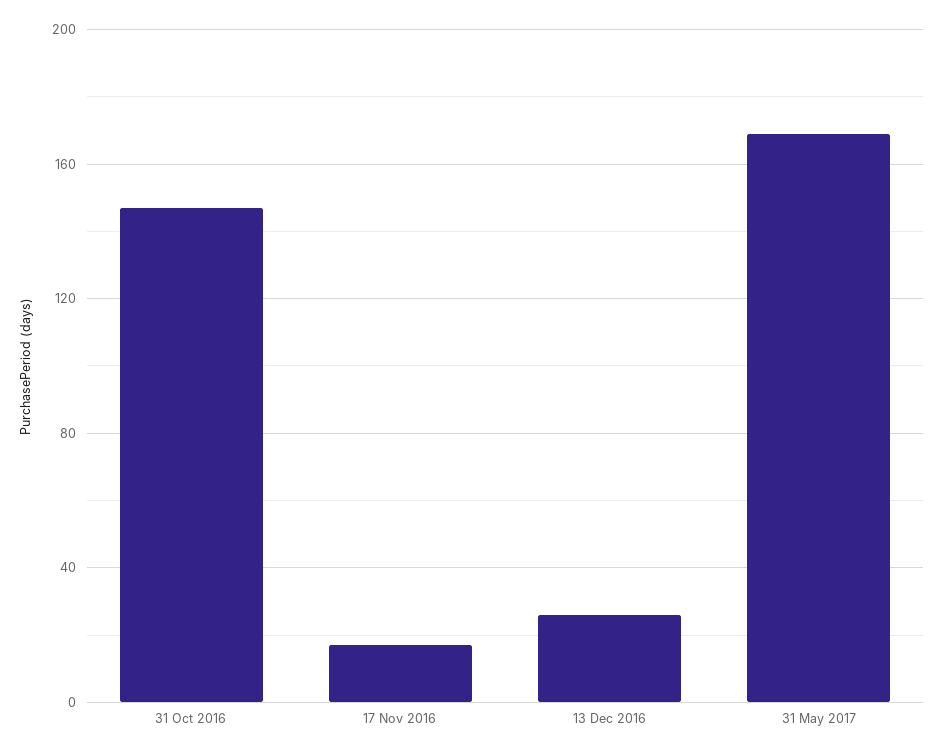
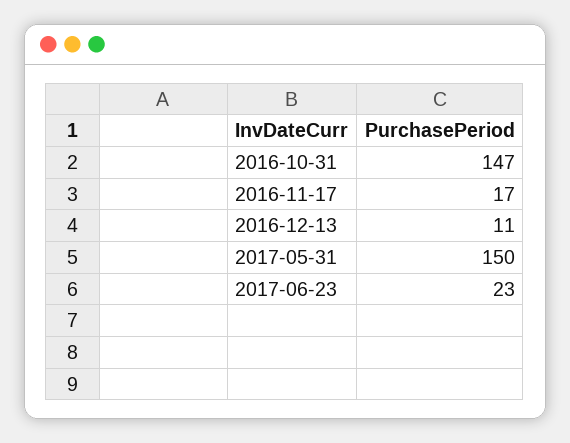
13 Dec 2016: 25 -> 11
31 May 2017: 170 -> 150
2017-06-23: none -> 23

